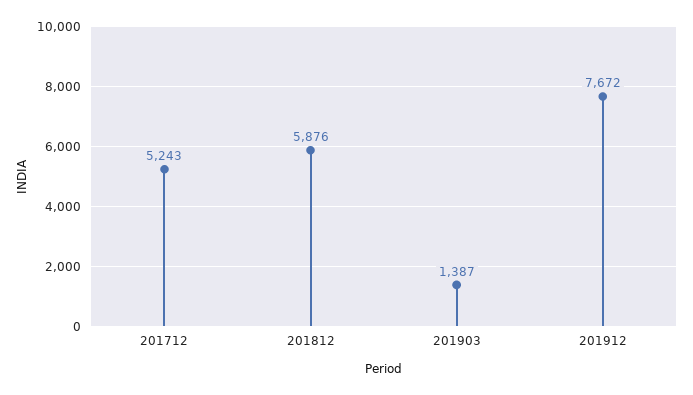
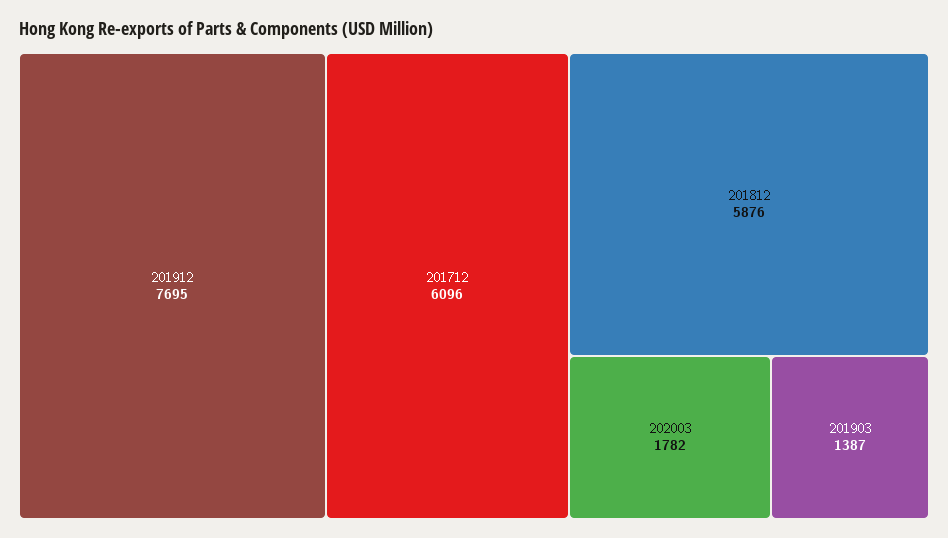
201712: 5243 -> 6096
201912: 7672 -> 7695
202003: none -> 1782

